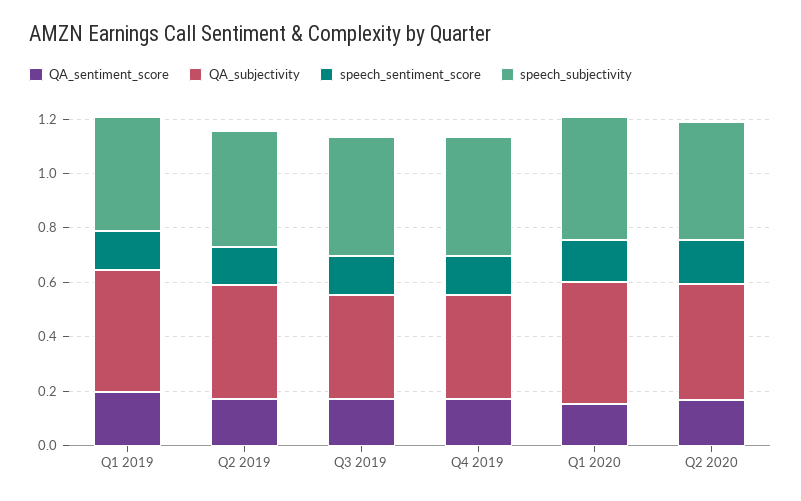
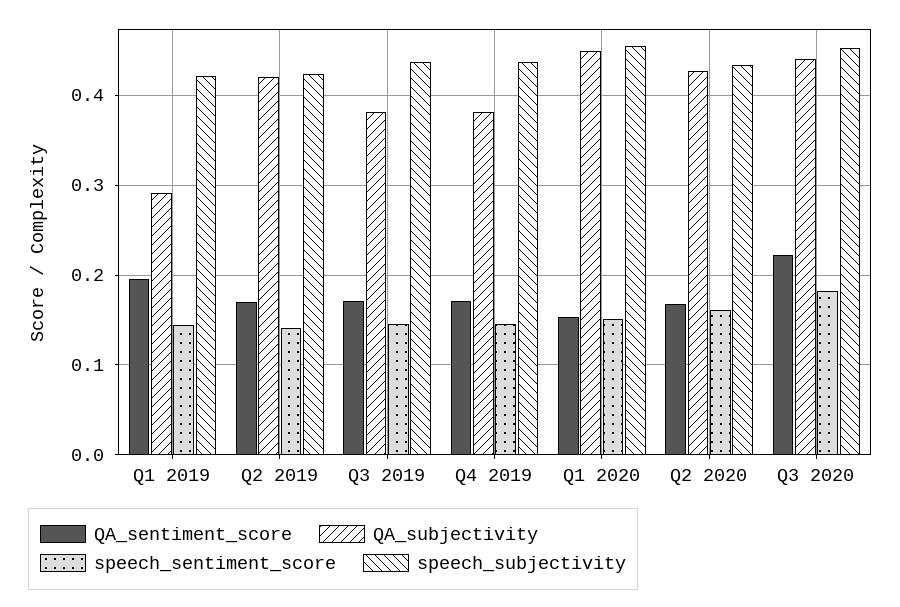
QA_subjectivity, Q1 2019: 0.45 -> 0.29
QA_sentiment_score, Q3 2020: none -> 0.22
QA_subjectivity, Q3 2020: none -> 0.44
speech_sentiment_score, Q3 2020: none -> 0.18
speech_subjectivity, Q3 2020: none -> 0.45

